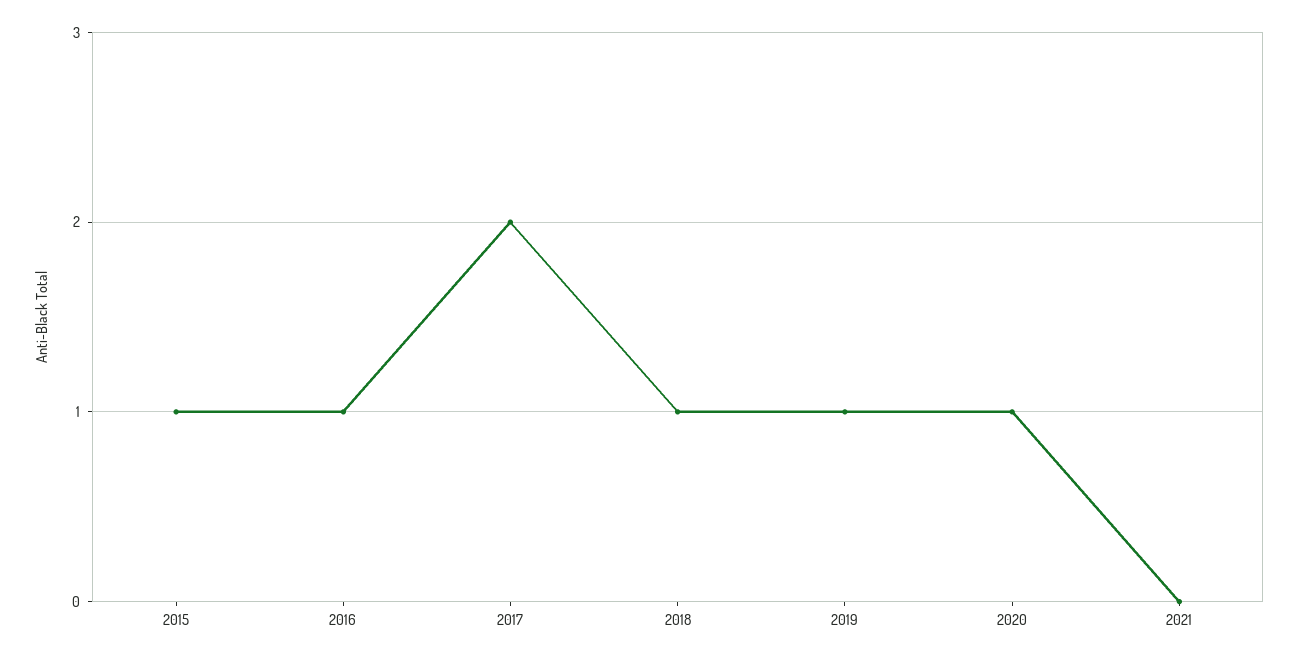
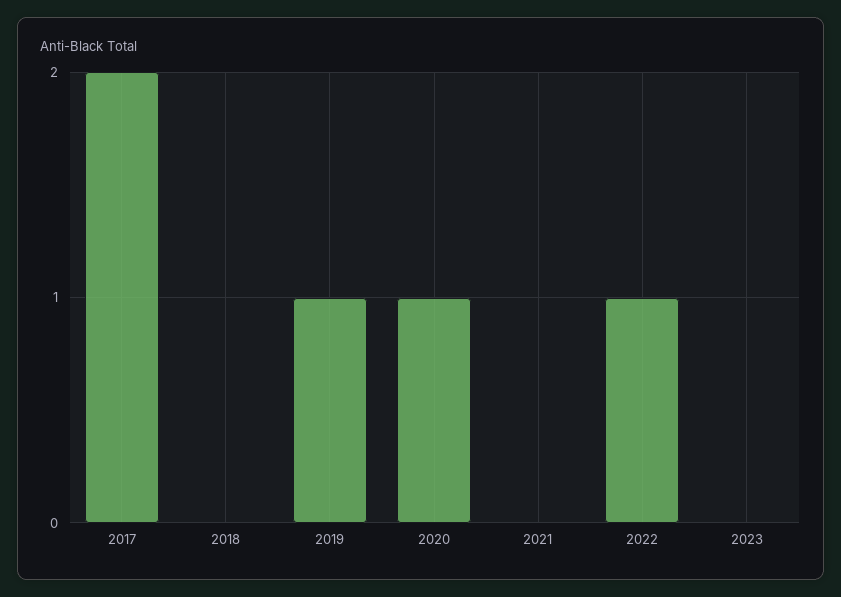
2015: 1 -> none
2016: 1 -> none
2018: 1 -> 0
2022: none -> 1
2023: none -> 0

